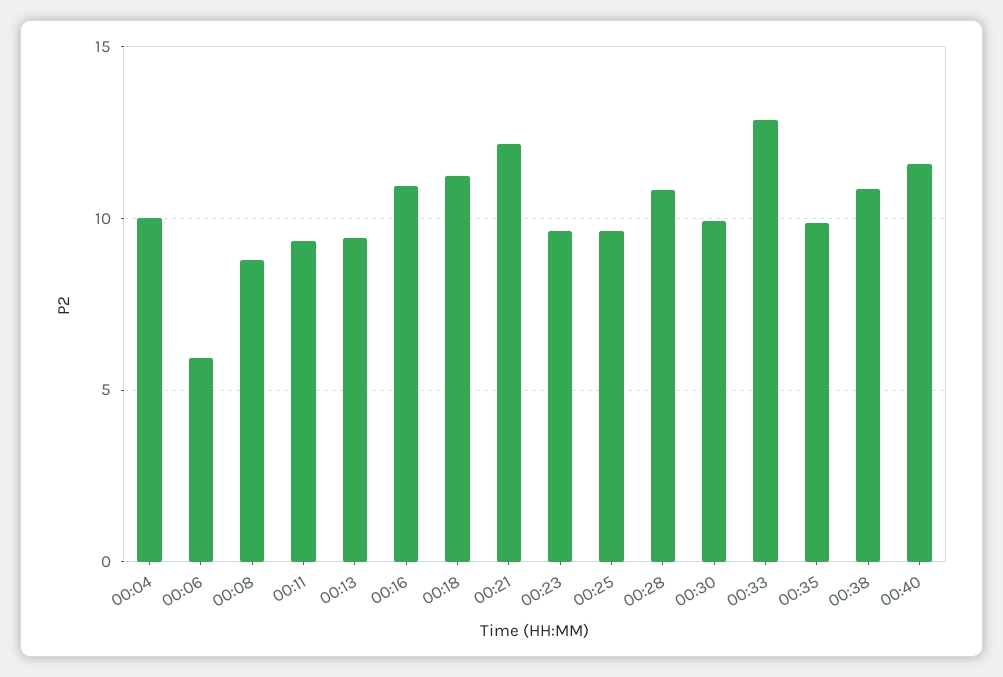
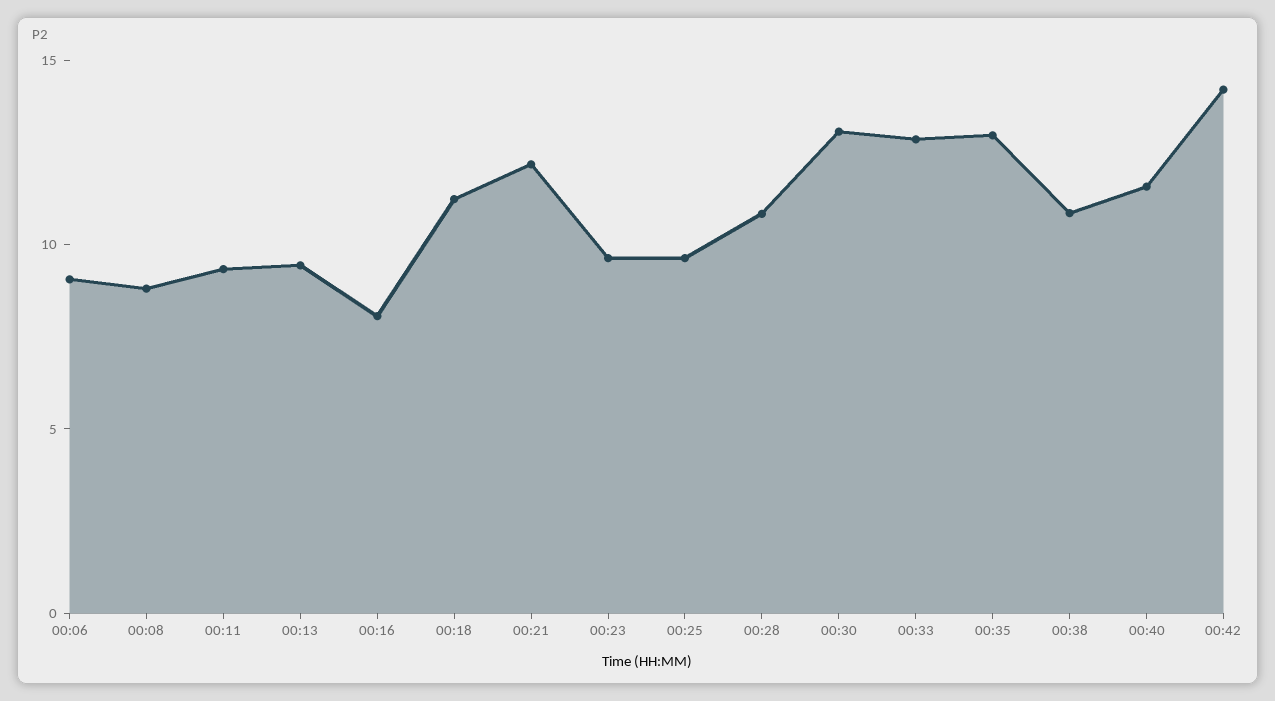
00:04: 10 -> none
00:06: 6 -> 9
00:16: 11 -> 8
00:30: 10 -> 13
00:35: 10 -> 13
00:42: none -> 14

